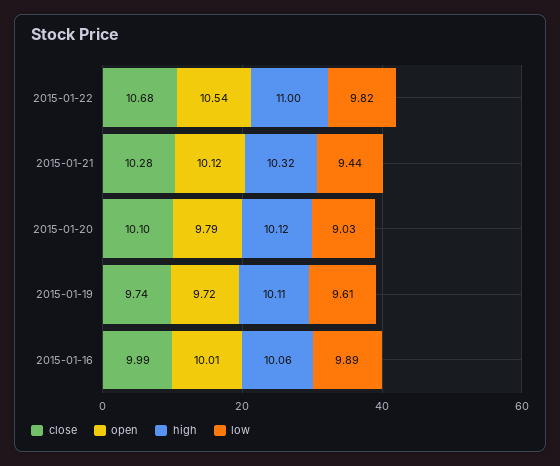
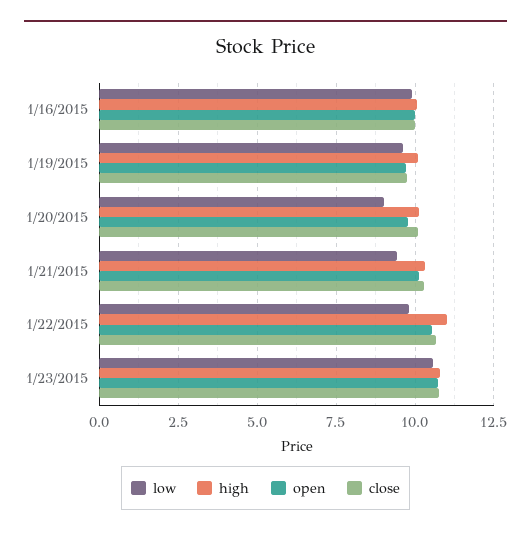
low, 1/23/2015: none -> 10.5
high, 1/23/2015: none -> 10.75
open, 1/23/2015: none -> 10.75
close, 1/23/2015: none -> 10.75

